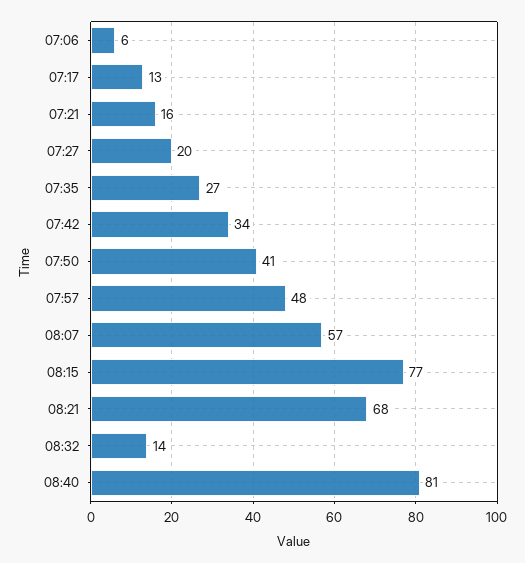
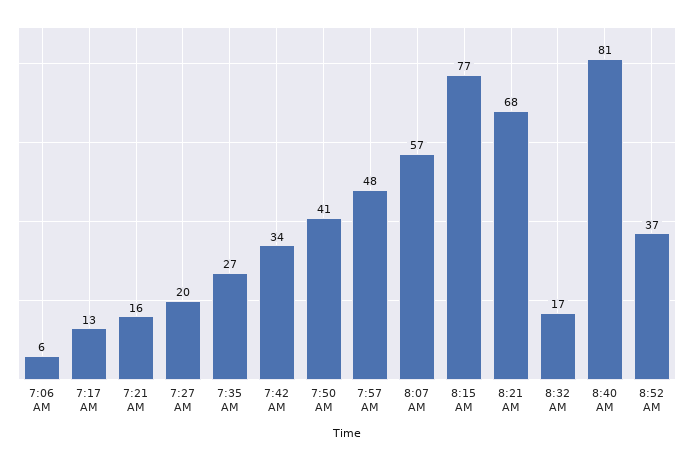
08:32: 14 -> 17
8:52 AM: none -> 37

